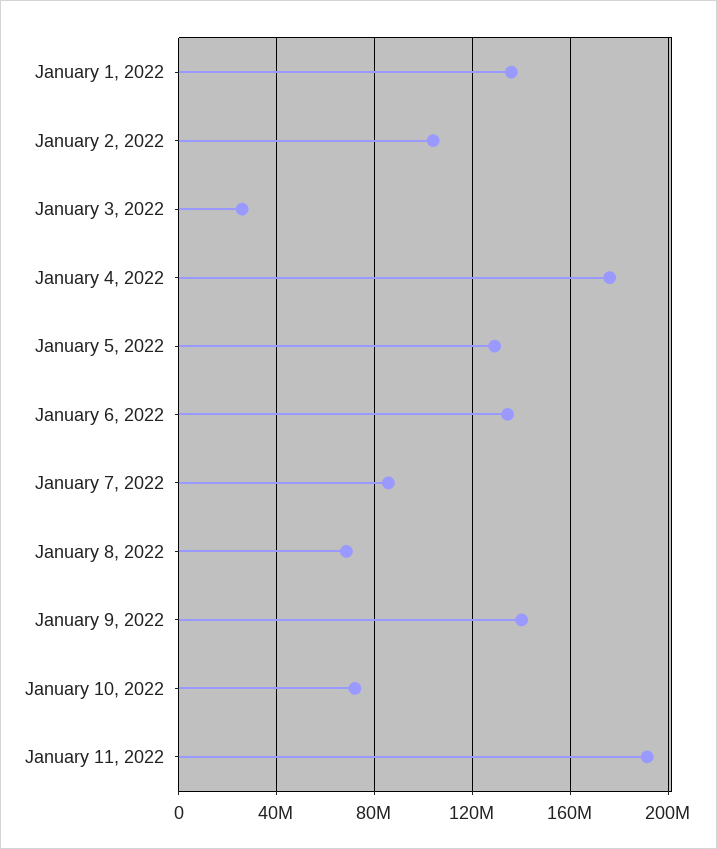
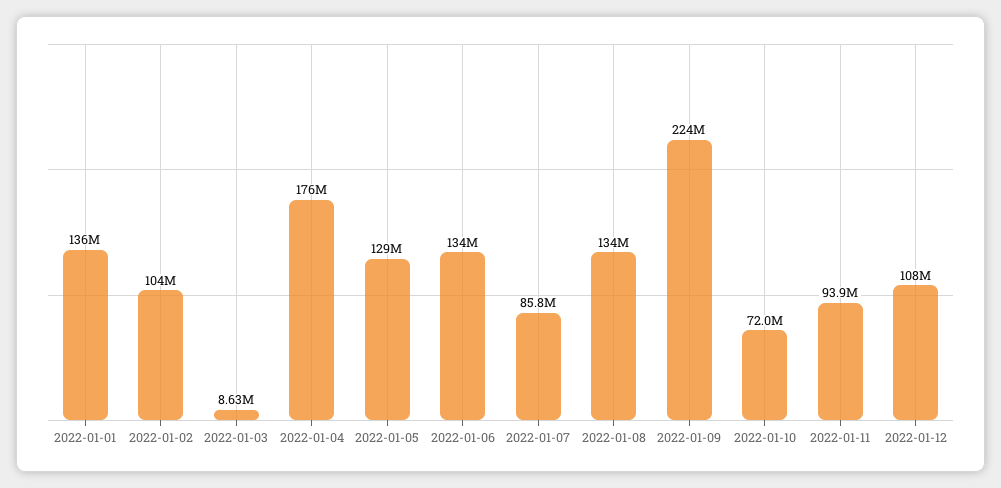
January 3, 2022: 25000000 -> 8630000
January 8, 2022: 70000000 -> 134000000
January 9, 2022: 140000000 -> 224000000
January 11, 2022: 190000000 -> 93900000
2022-01-12: none -> 108000000

